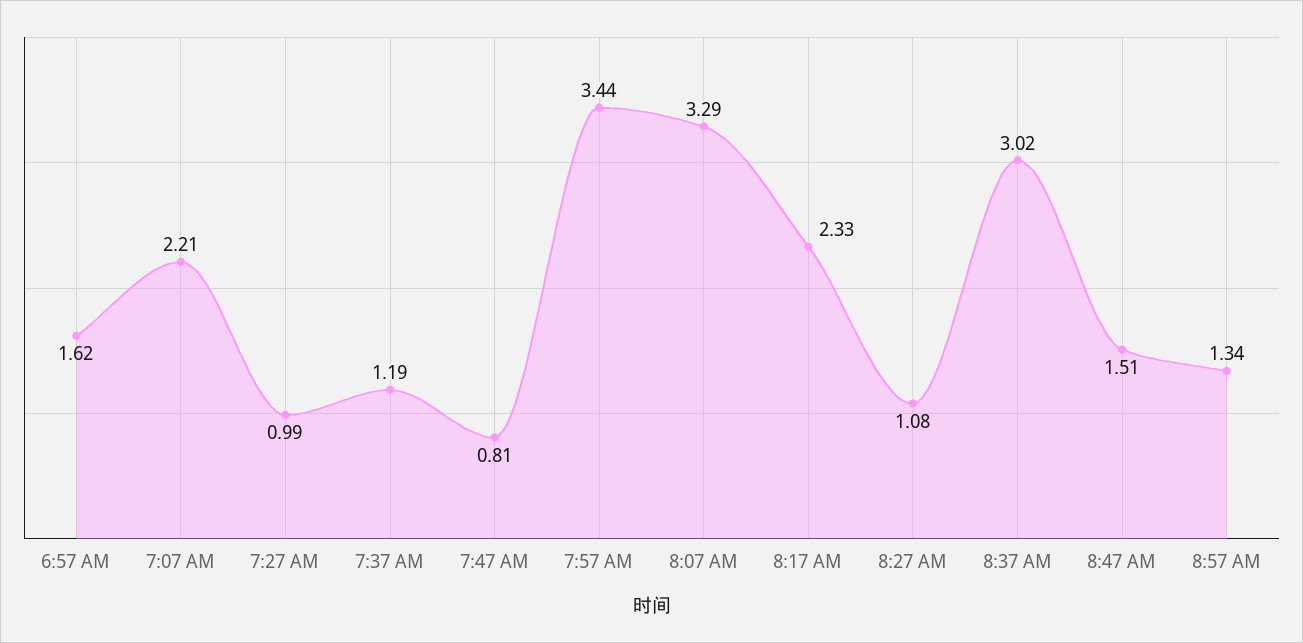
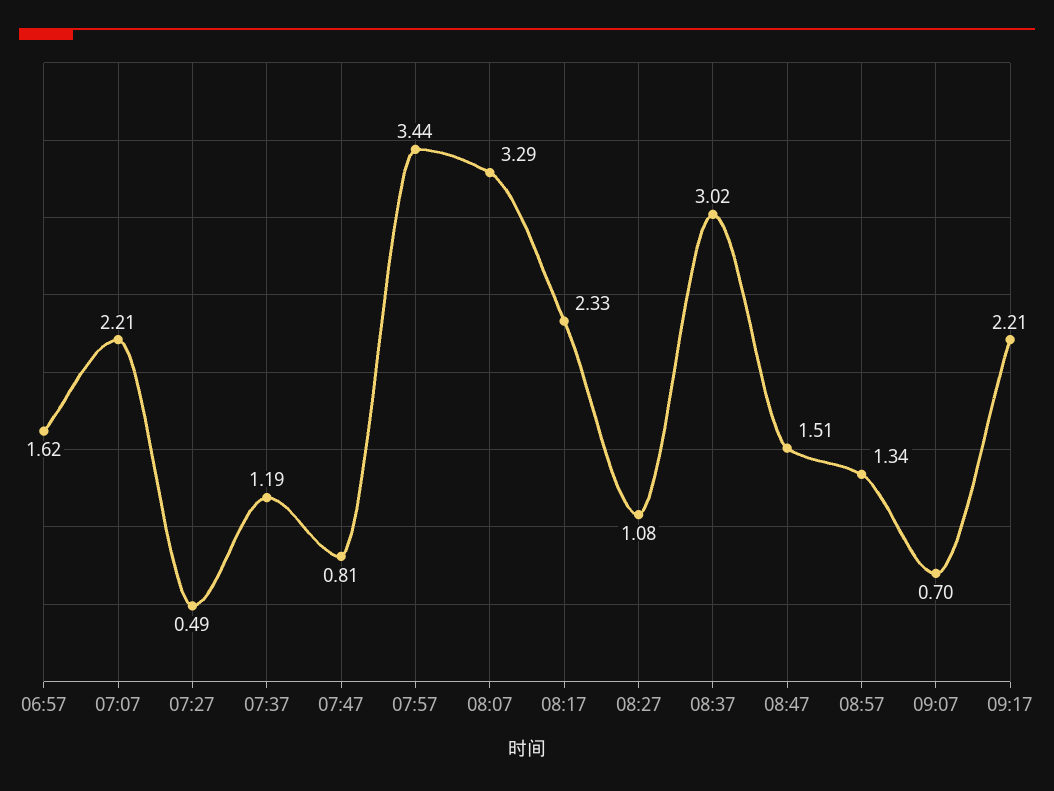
7:27 AM: 0.99 -> 0.49
09:07: none -> 0.7
09:17: none -> 2.21

